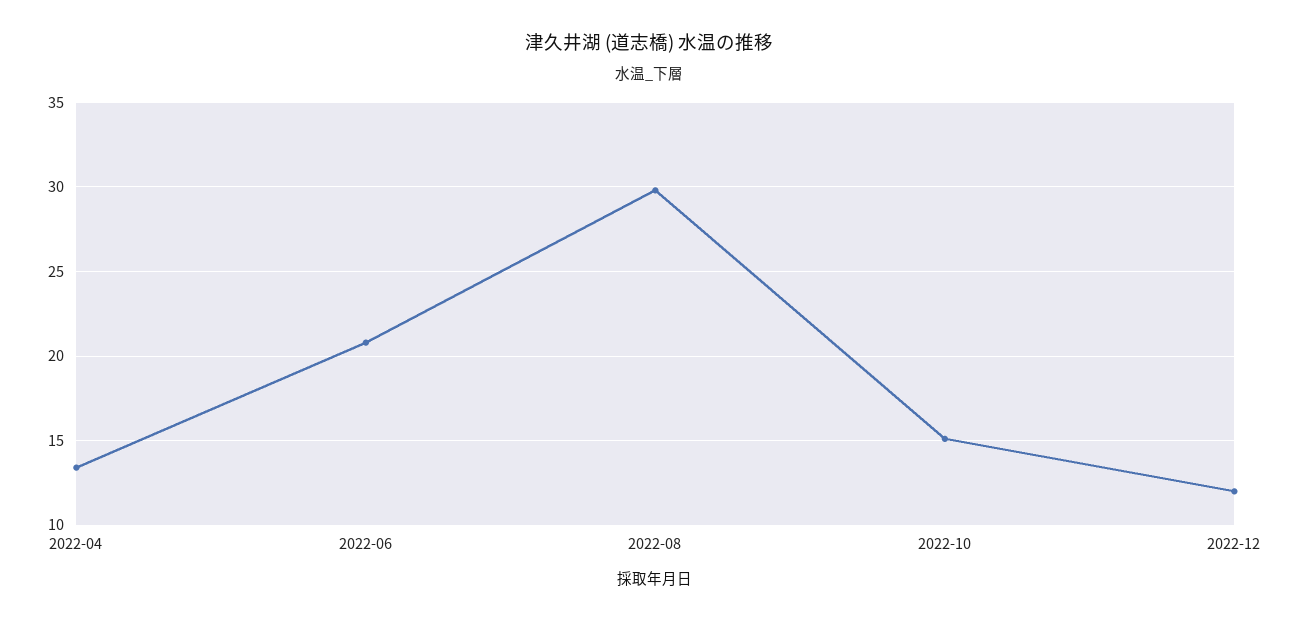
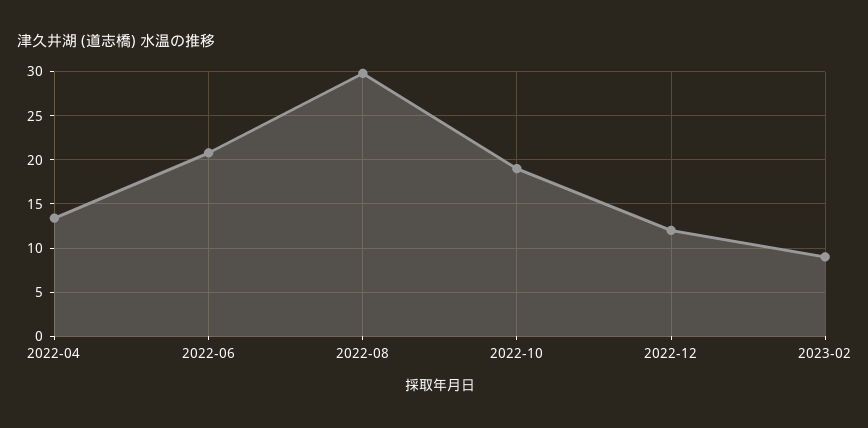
2022-10: 15 -> 19
2023-02: none -> 9

